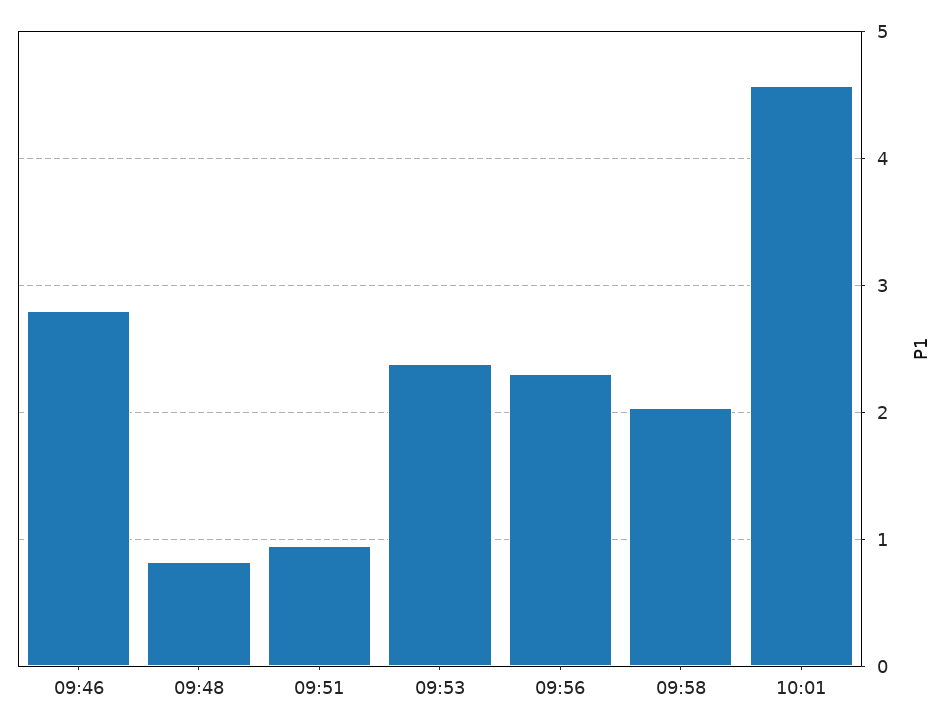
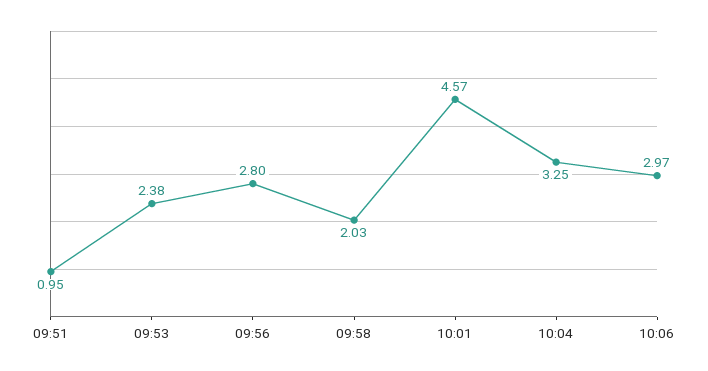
09:46: 2.8 -> none
09:48: 0.8 -> none
09:56: 2.3 -> 2.8
10:04: none -> 3.25
10:06: none -> 2.97

